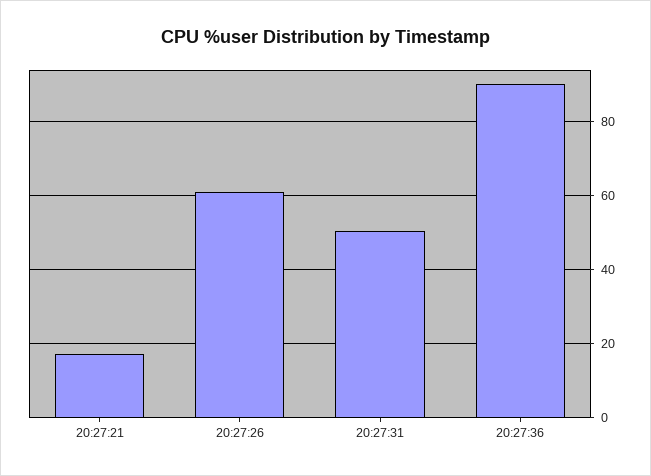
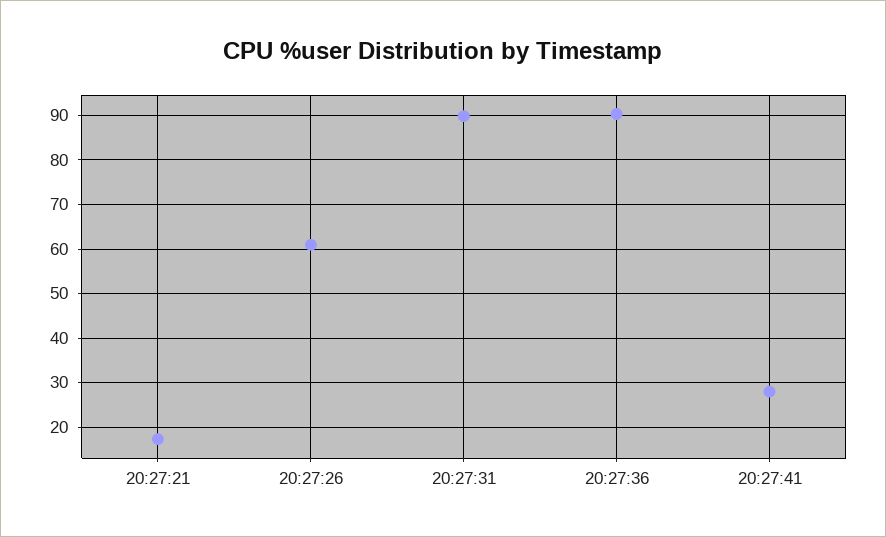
20:27:31: 50 -> 90
20:27:41: none -> 28

